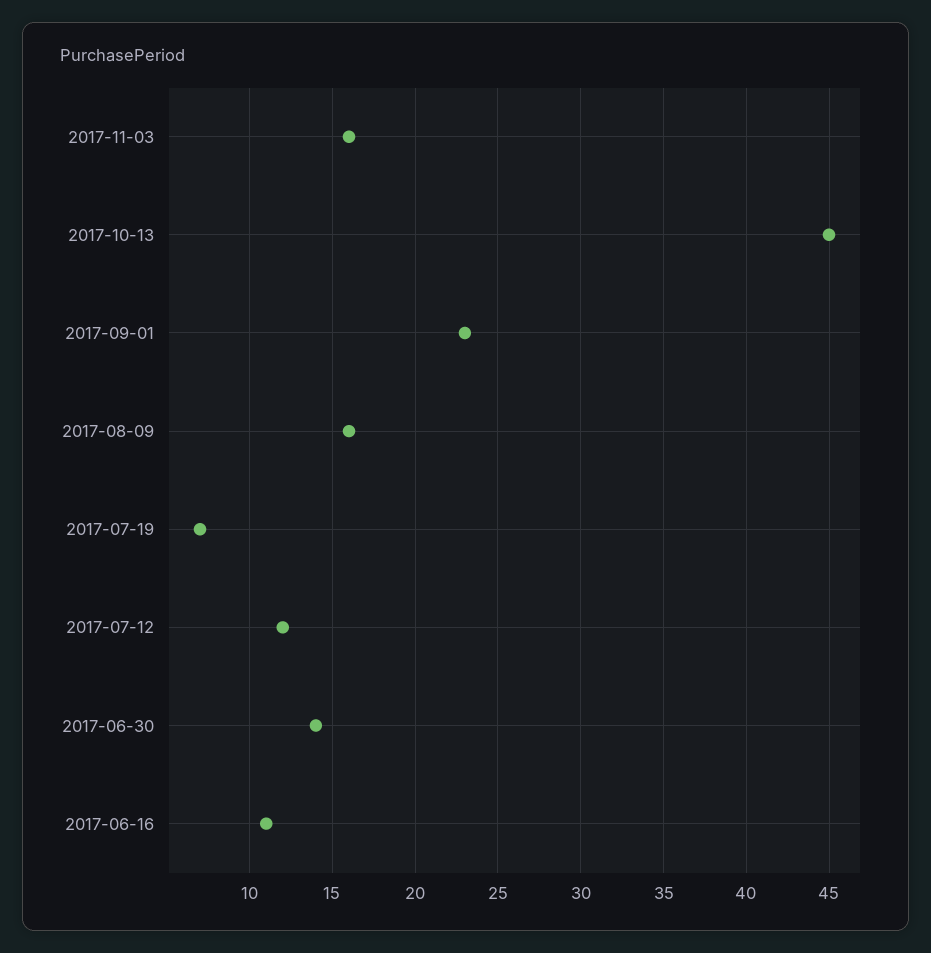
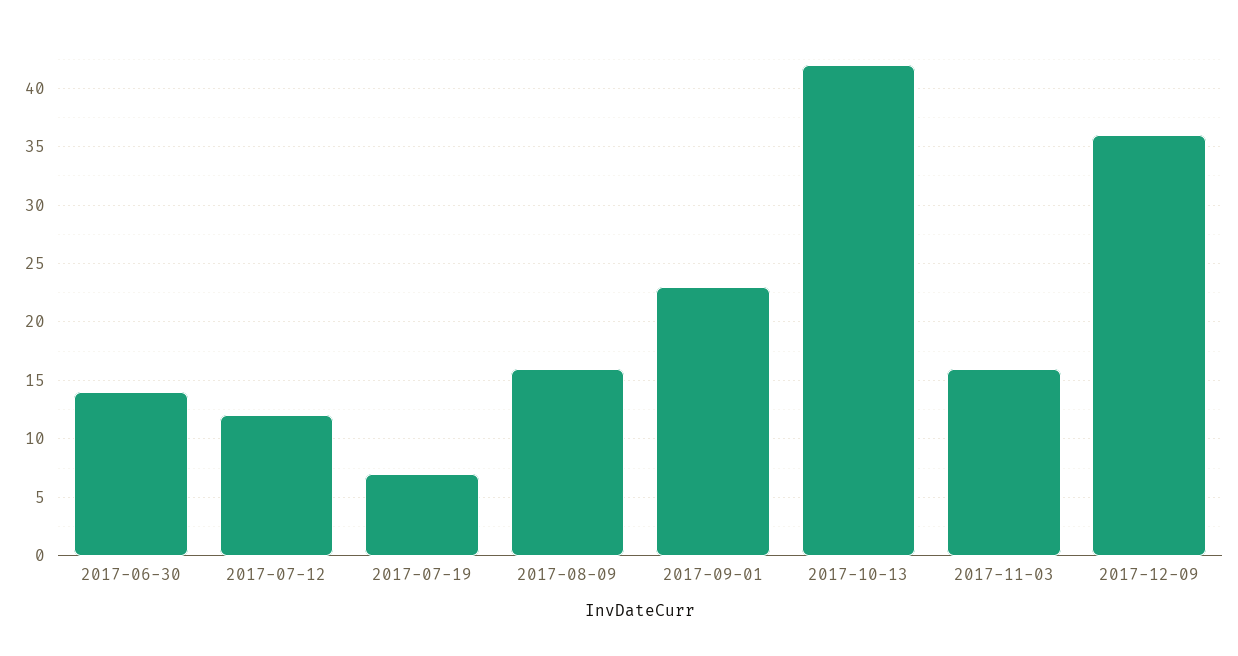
2017-10-13: 45 -> 42
2017-06-16: 11 -> none
2017-12-09: none -> 36

